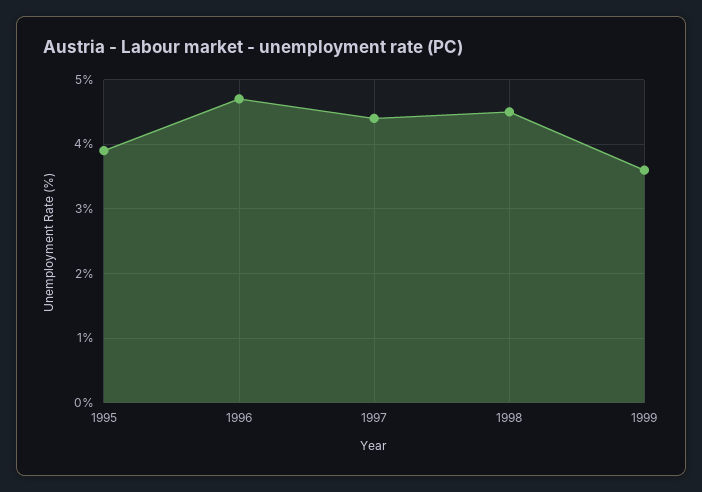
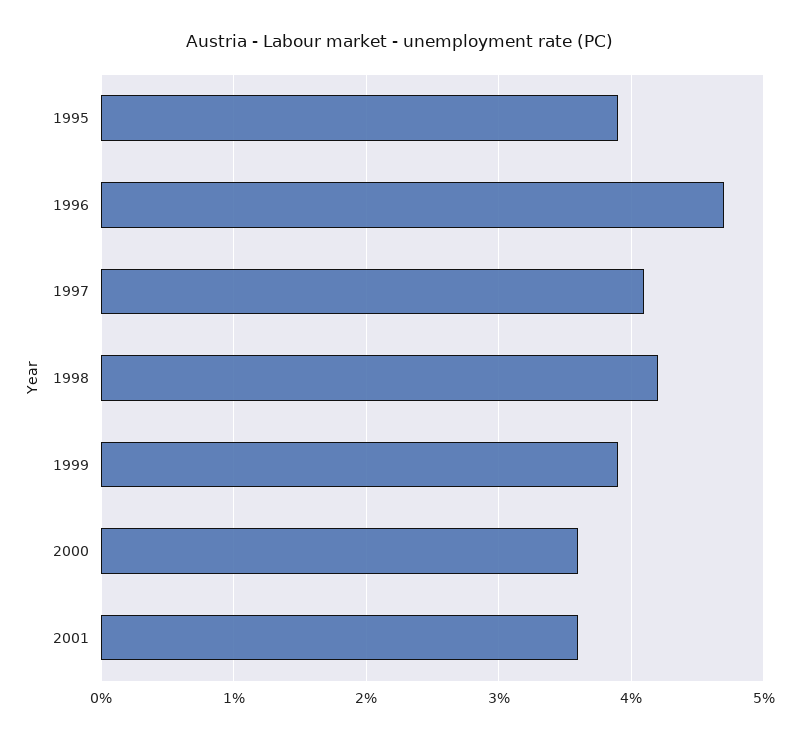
1997: 4.4 -> 4.1
1998: 4.5 -> 4.2
1999: 3.6 -> 3.9
2000: none -> 3.6
2001: none -> 3.6

